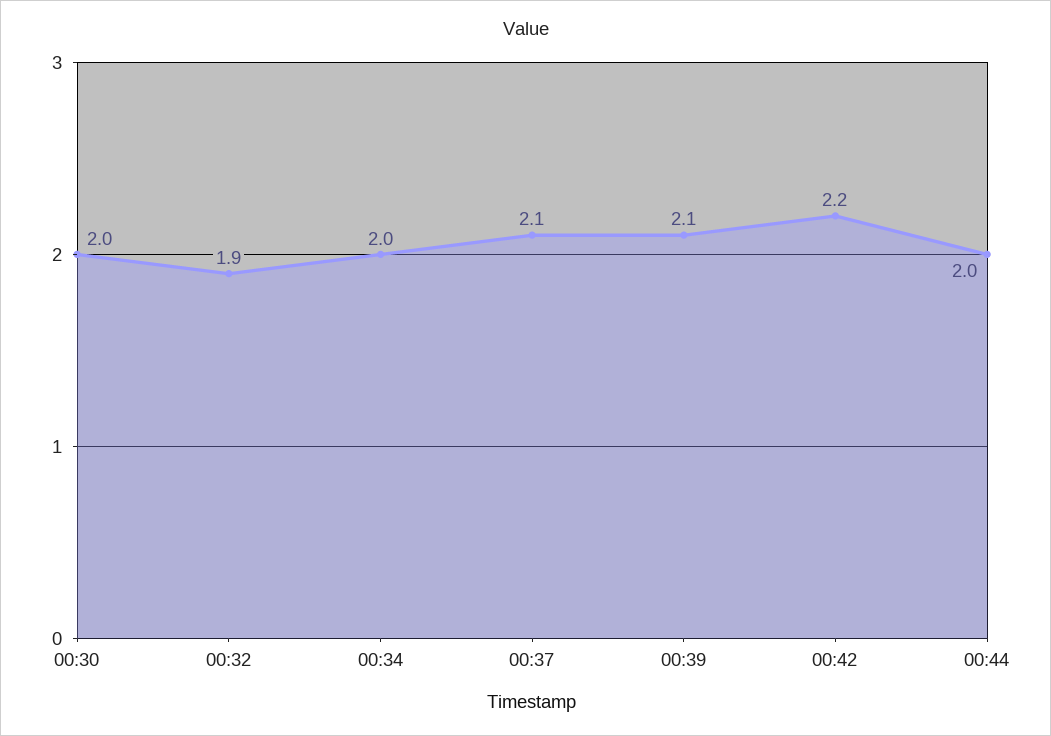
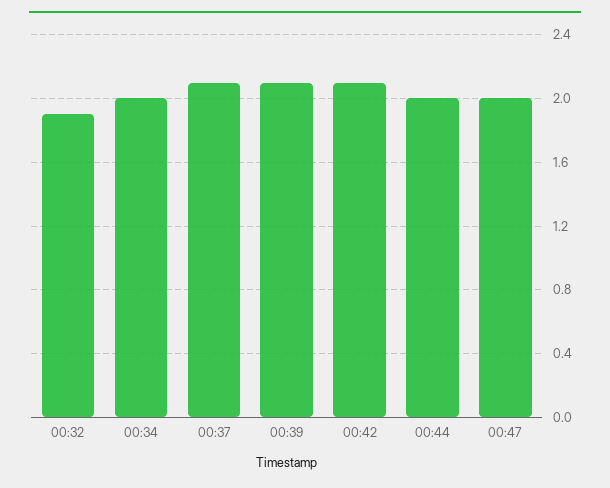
00:30: 2 -> none
00:42: 2.2 -> 2.1
00:47: none -> 2

